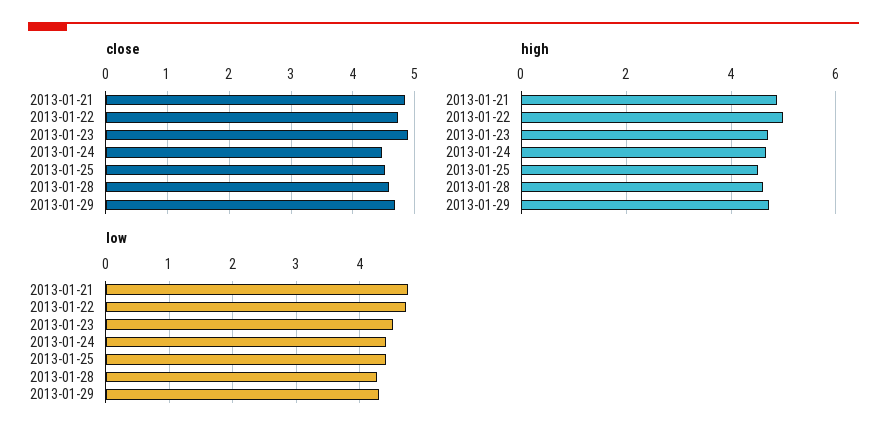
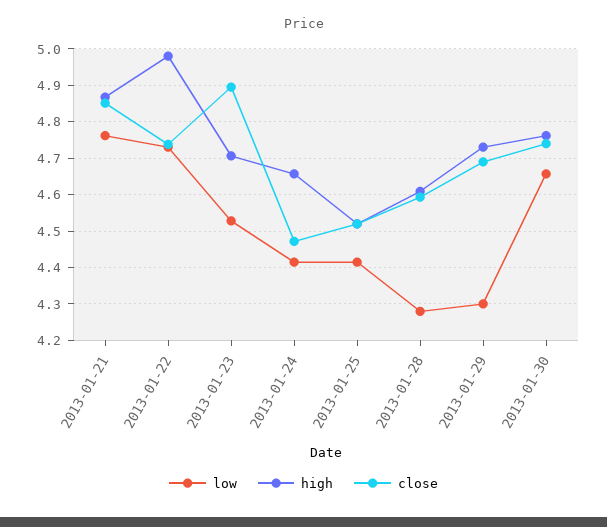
low, 2013-01-30: none -> 4.66
high, 2013-01-30: none -> 4.76
close, 2013-01-30: none -> 4.74

